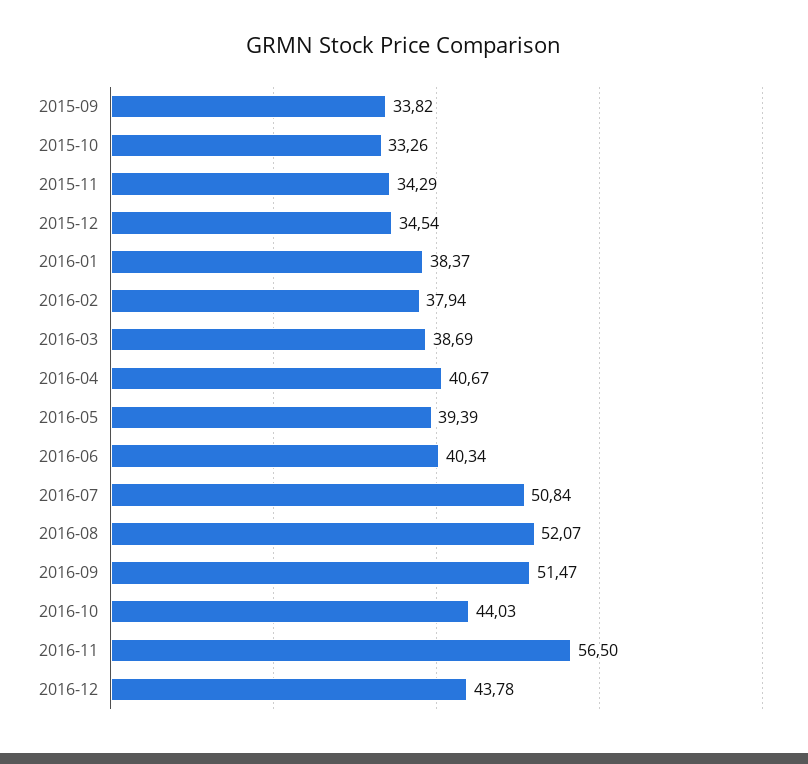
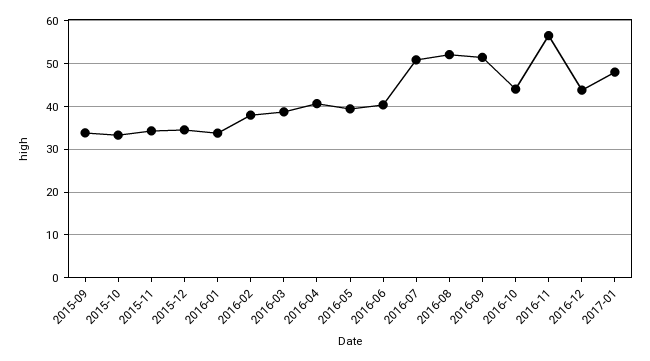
2016-01: 38.37 -> 34
2017-01: none -> 48

